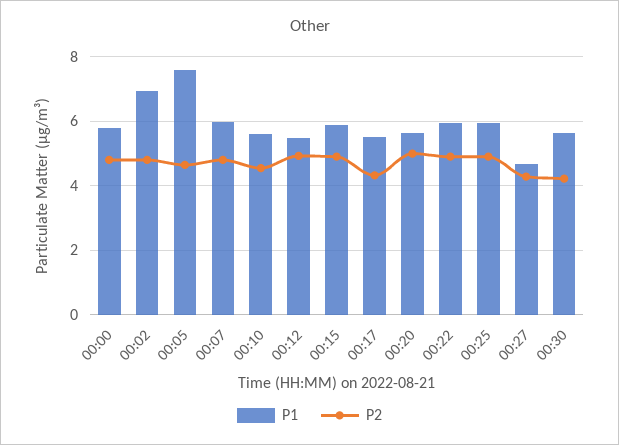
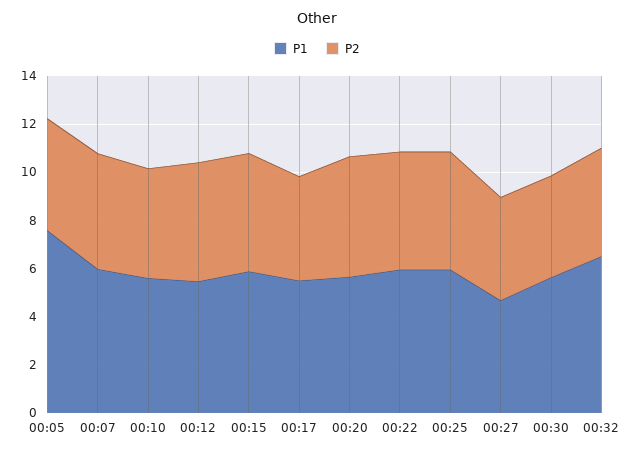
P1, 00:00: 5.8 -> none
P2, 00:00: 4.8 -> none
P1, 00:02: 7 -> none
P2, 00:02: 4.8 -> none
P1, 00:32: none -> 6.5
P2, 00:32: none -> 4.5

